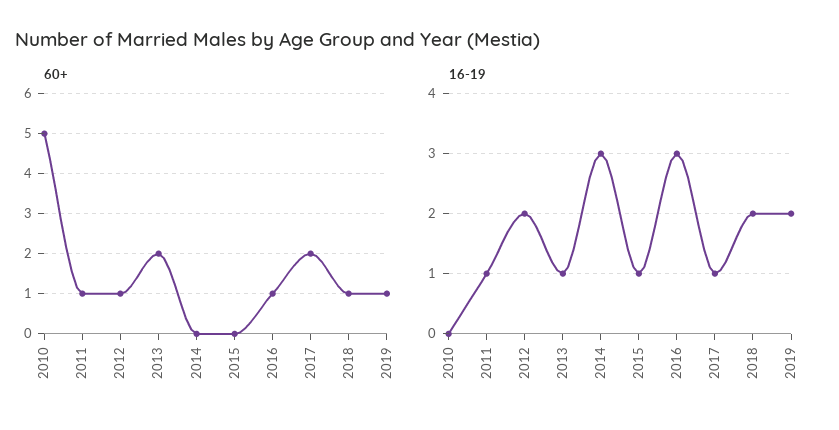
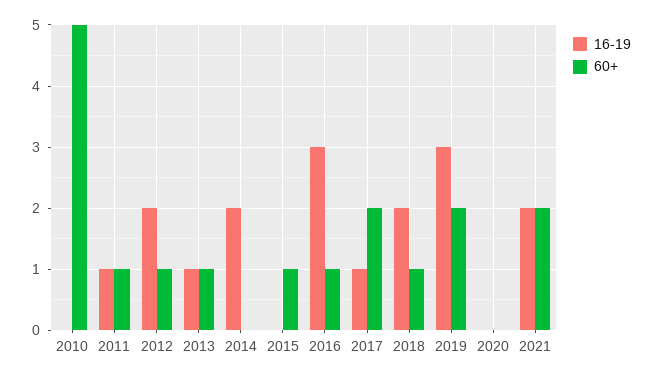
60+, 2013: 2 -> 1
60+, 2015: 0 -> 1
60+, 2019: 1 -> 2
16-19, 2014: 3 -> 2
16-19, 2015: 1 -> 0
16-19, 2019: 2 -> 3
16-19, 2020: none -> 0
60+, 2020: none -> 0
16-19, 2021: none -> 2
60+, 2021: none -> 2

